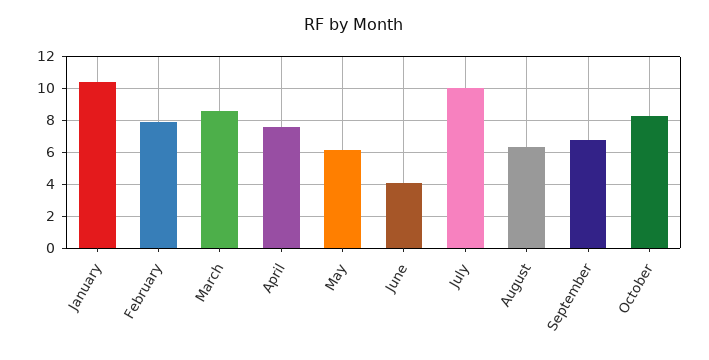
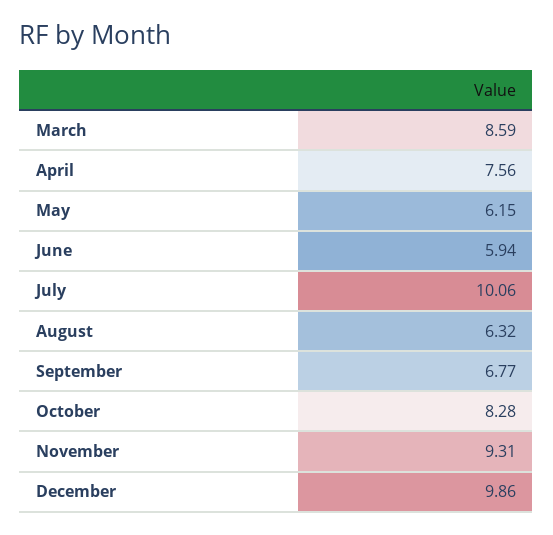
January: 10.5 -> none
February: 8 -> none
June: 4 -> 5.94
November: none -> 9.31
December: none -> 9.86

